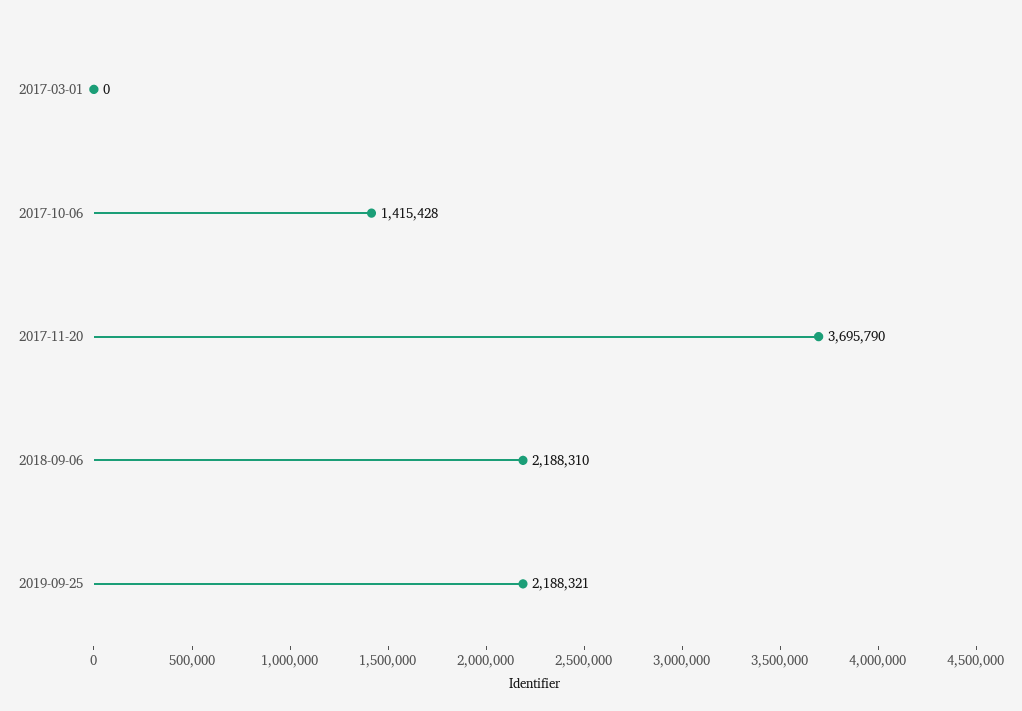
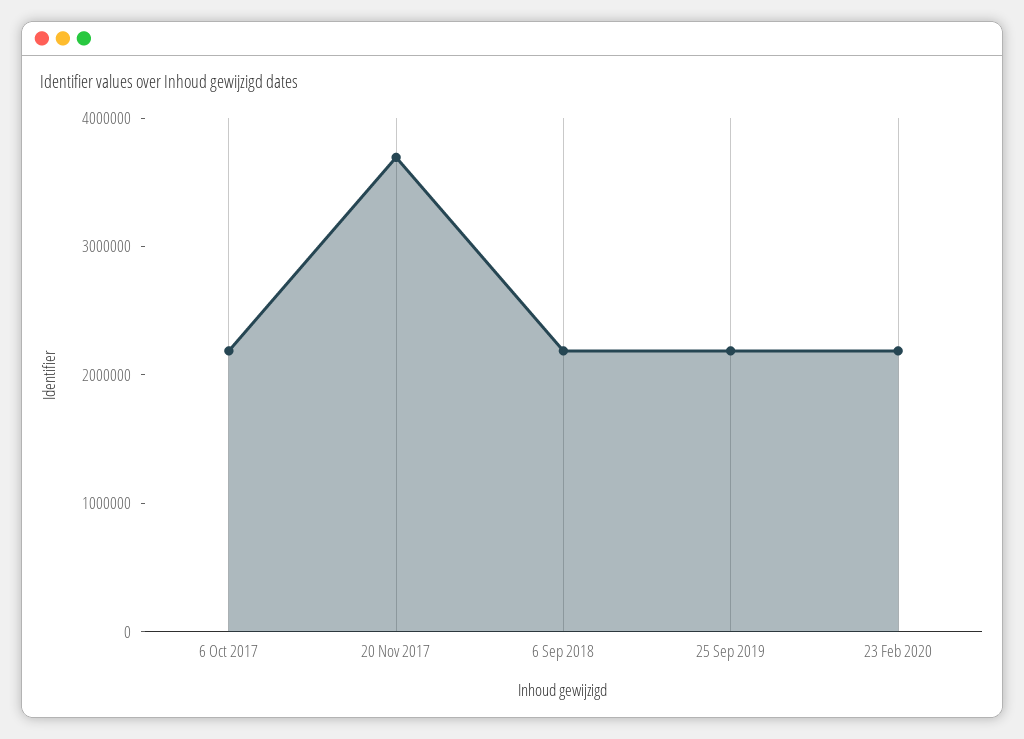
2017-03-01: 0 -> none
2017-10-06: 1415428 -> 2200000
23 Feb 2020: none -> 2200000

